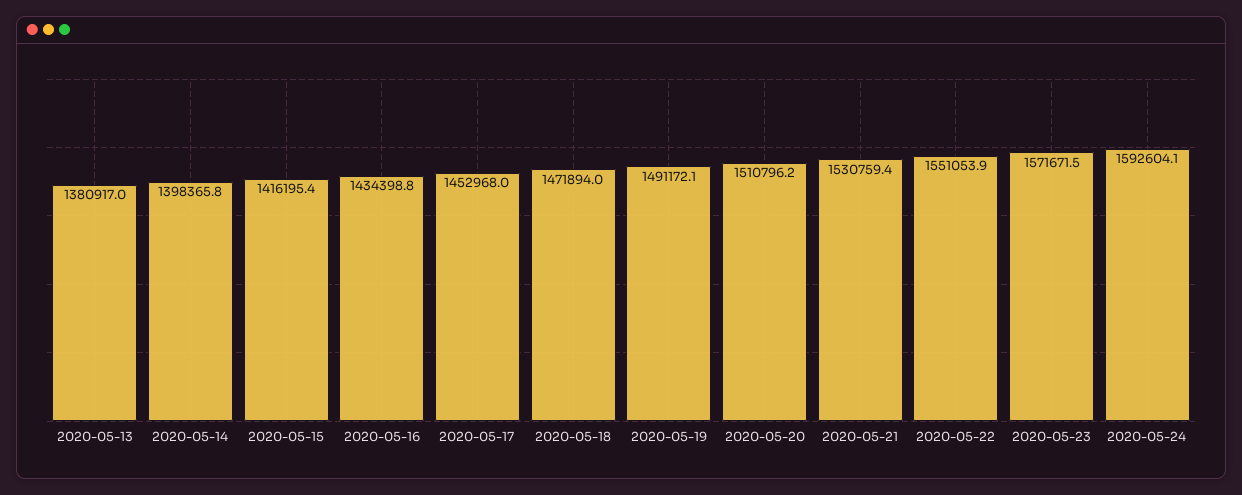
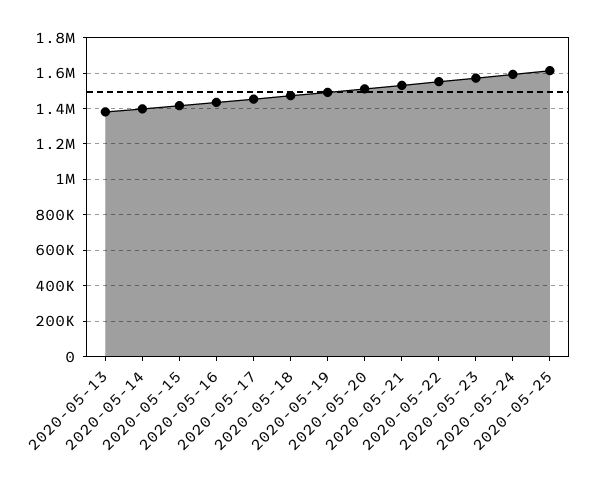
2020-05-25: none -> 1600000

